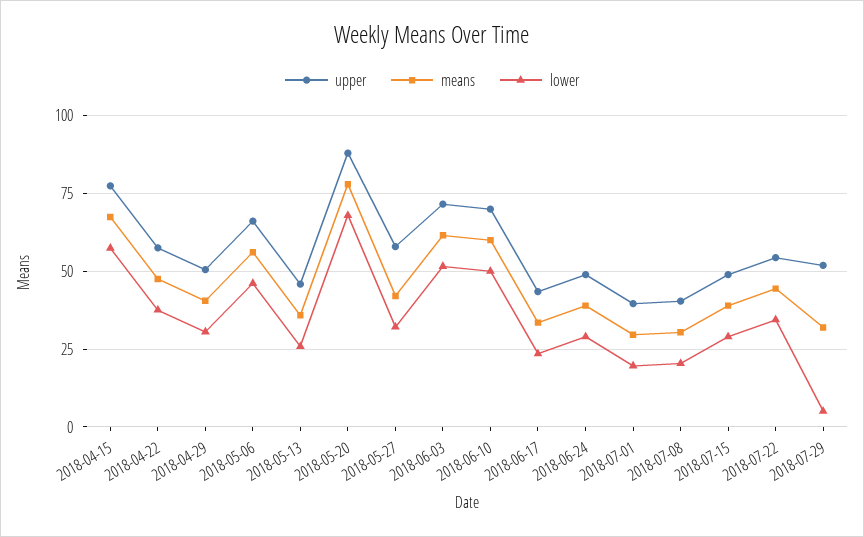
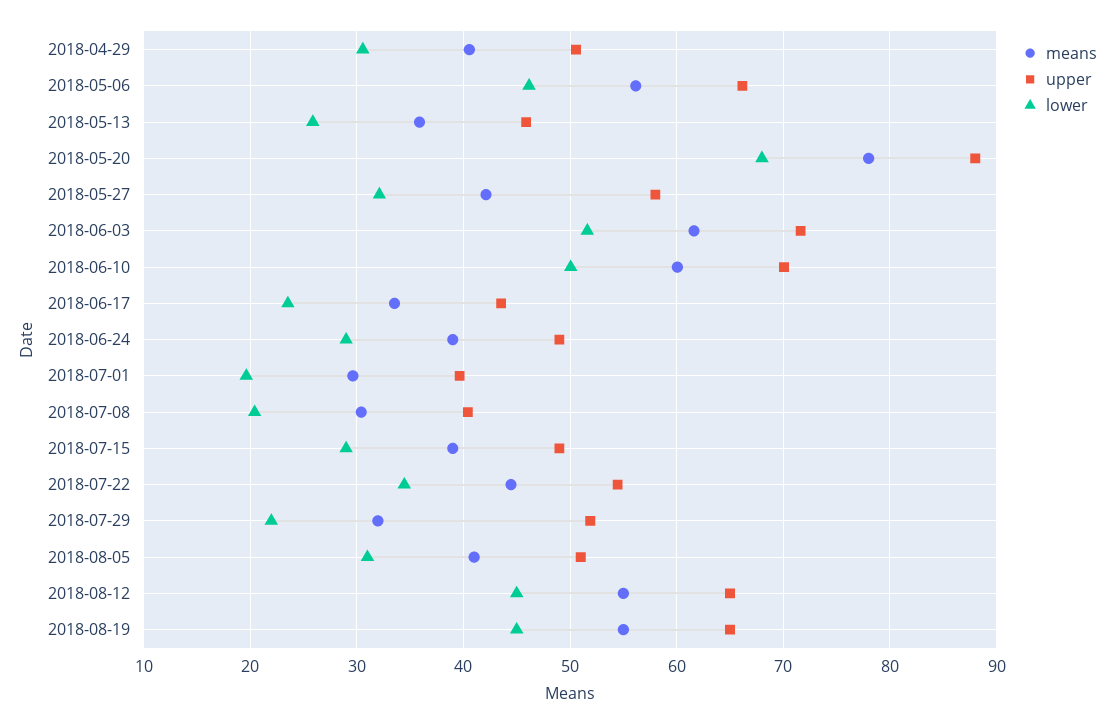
upper, 2018-04-15: 77.5 -> none
means, 2018-04-15: 67.5 -> none
lower, 2018-04-15: 57.5 -> none
upper, 2018-04-22: 57.5 -> none
means, 2018-04-22: 47.5 -> none
lower, 2018-04-22: 37.5 -> none
lower, 2018-07-29: 5 -> 22
means, 2018-08-05: none -> 41
upper, 2018-08-05: none -> 51
lower, 2018-08-05: none -> 31
means, 2018-08-12: none -> 55
upper, 2018-08-12: none -> 65
lower, 2018-08-12: none -> 45
means, 2018-08-19: none -> 55
upper, 2018-08-19: none -> 65
lower, 2018-08-19: none -> 45

